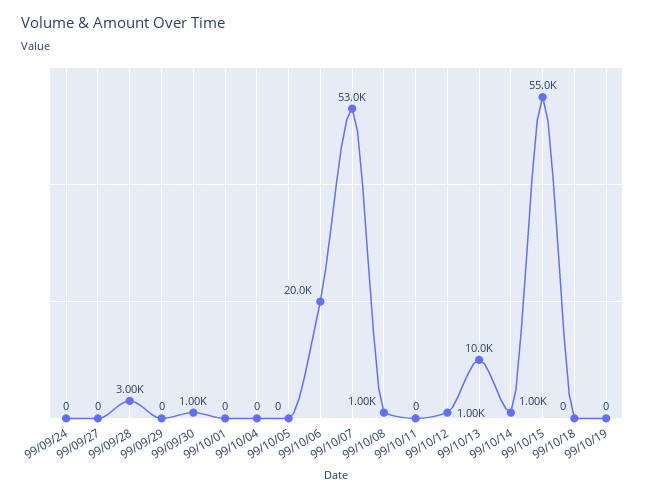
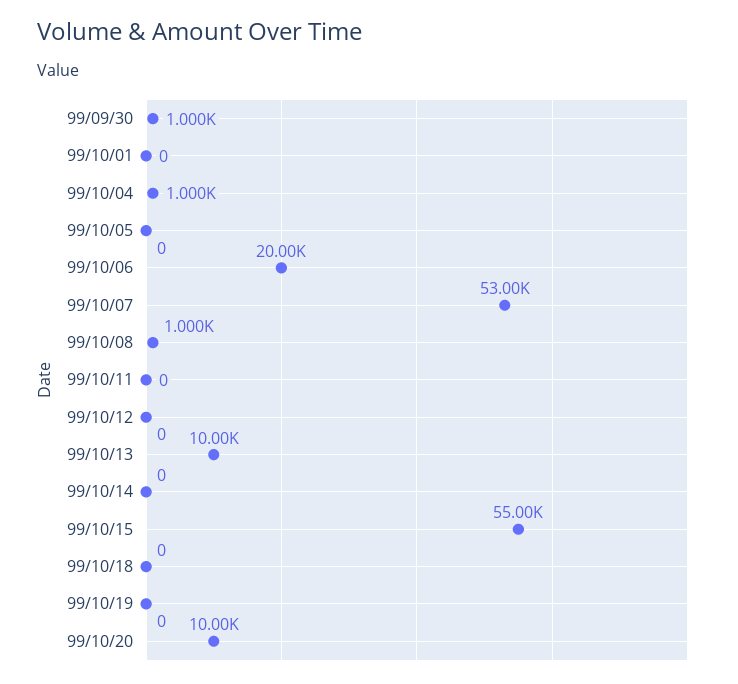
99/09/24: 0 -> none
99/09/27: 0 -> none
99/09/28: 3000 -> none
99/09/29: 0 -> none
99/10/04: 0 -> 1000
99/10/12: 1000 -> 0
99/10/14: 1000 -> 0
99/10/20: none -> 10000

